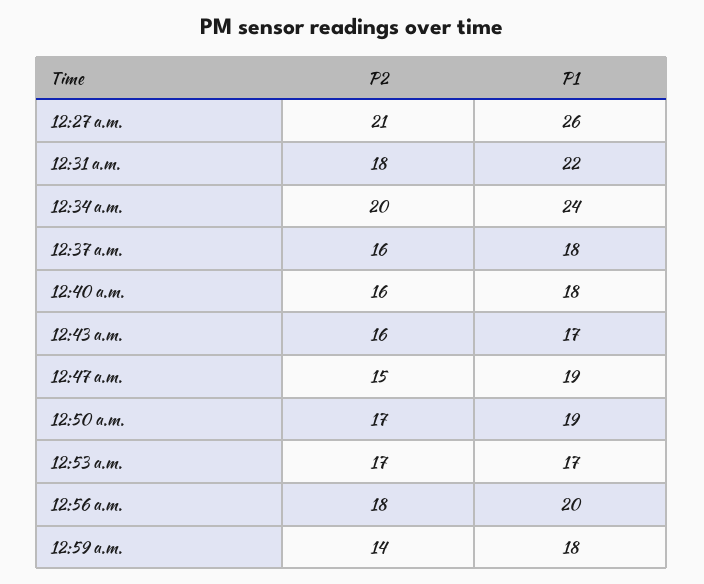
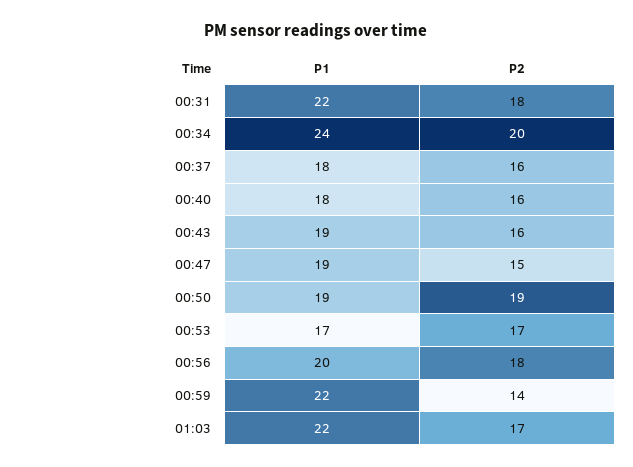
P2, 12:27 a.m.: 21 -> none
P1, 12:27 a.m.: 26 -> none
P1, 12:43 a.m.: 17 -> 19
P2, 12:50 a.m.: 17 -> 19
P1, 12:59 a.m.: 18 -> 22
P1, 01:03: none -> 22
P2, 01:03: none -> 17

